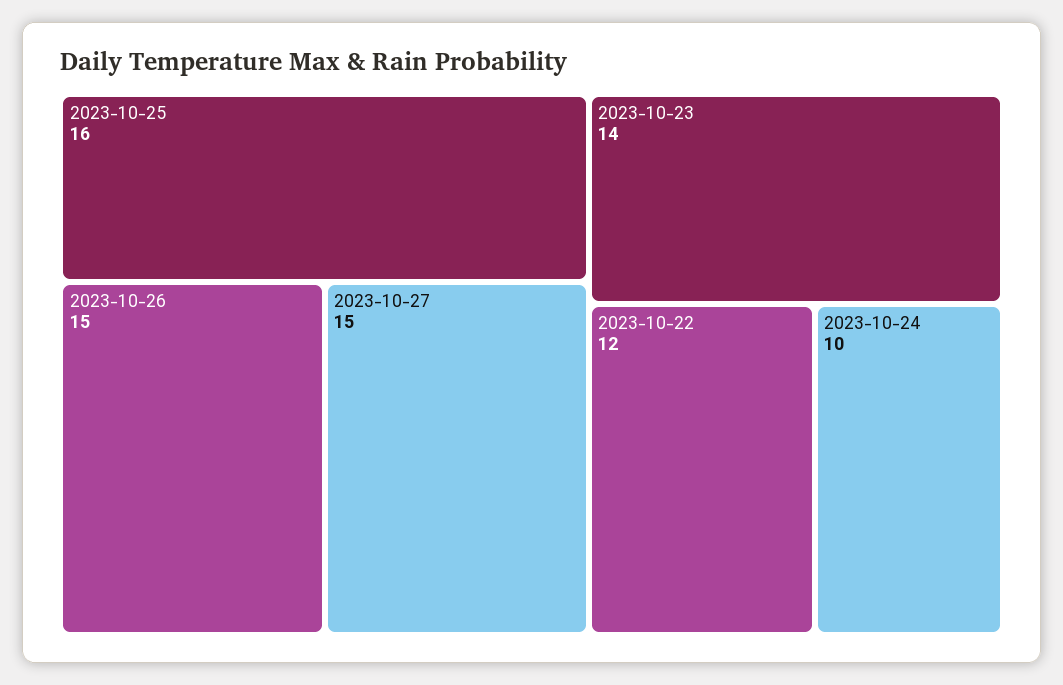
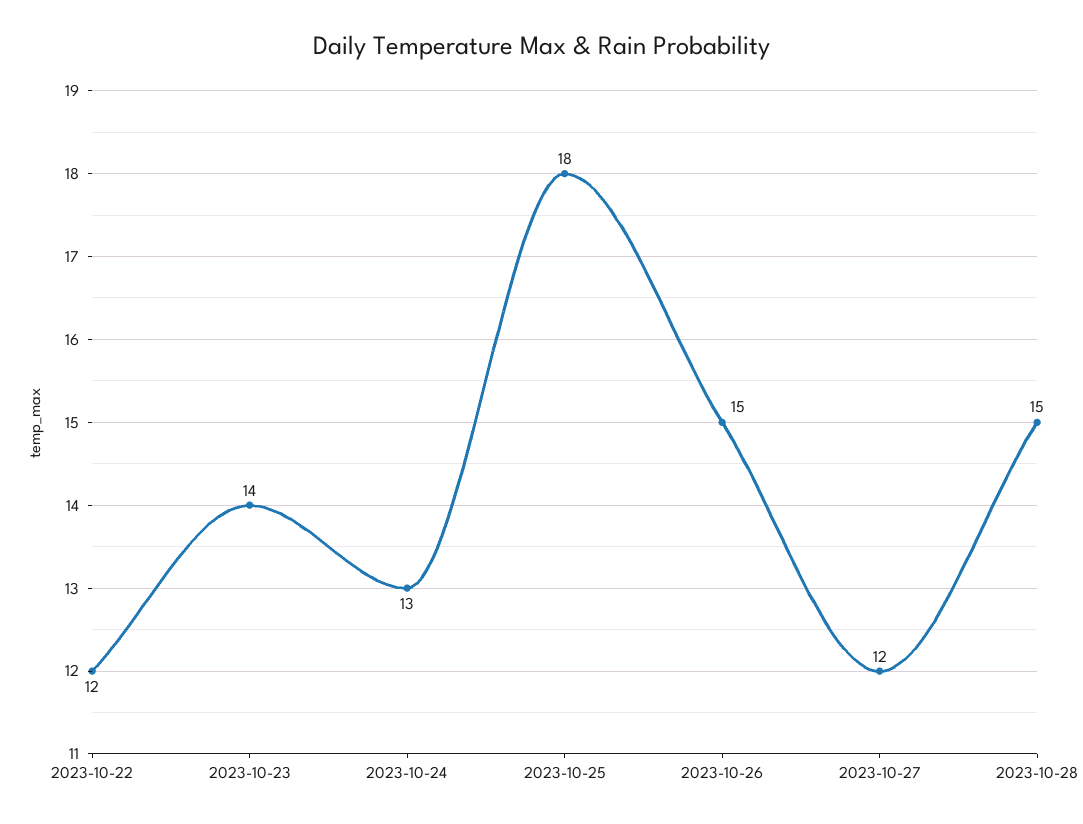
2023-10-25: 16 -> 18
2023-10-27: 15 -> 12
2023-10-24: 10 -> 13
2023-10-28: none -> 15

